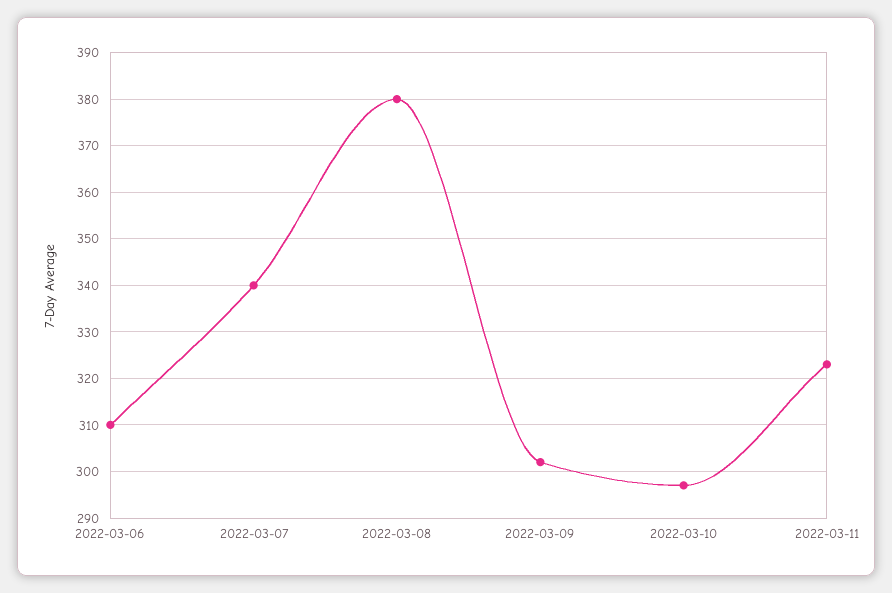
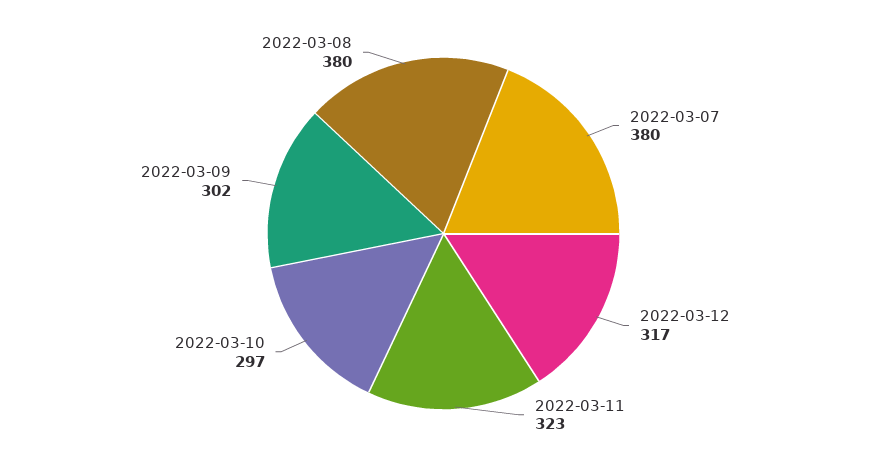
2022-03-06: 310 -> none
2022-03-07: 340 -> 380
2022-03-12: none -> 317

